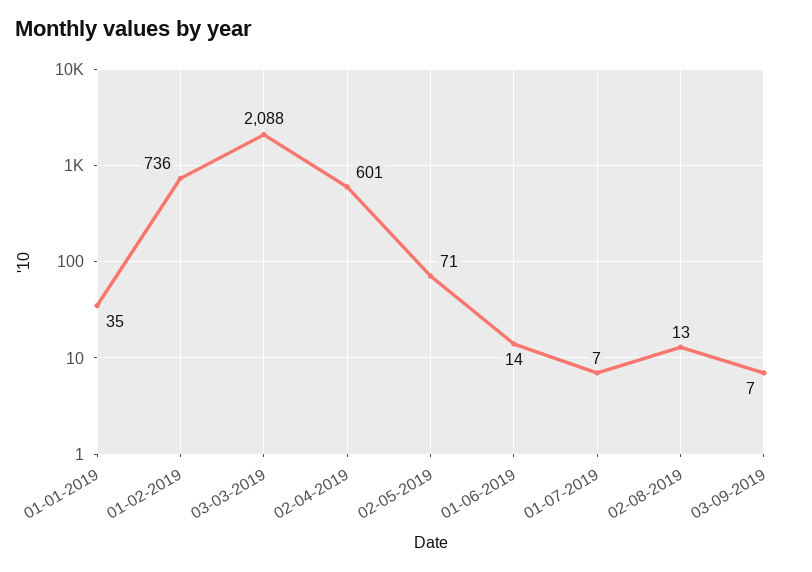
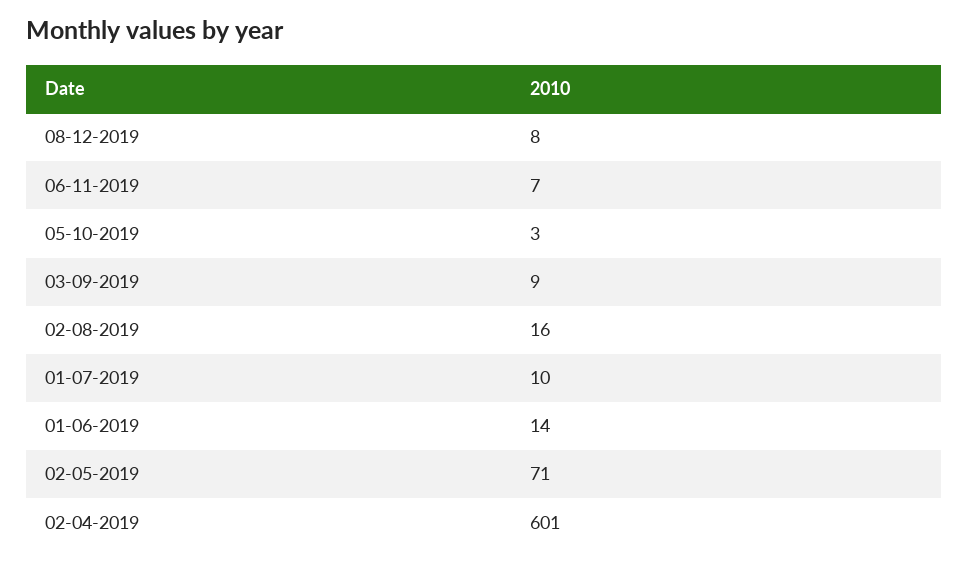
01-01-2019: 35 -> none
01-02-2019: 736 -> none
03-03-2019: 2088 -> none
01-07-2019: 7 -> 10
02-08-2019: 13 -> 16
03-09-2019: 7 -> 9
08-12-2019: none -> 8
06-11-2019: none -> 7
05-10-2019: none -> 3

